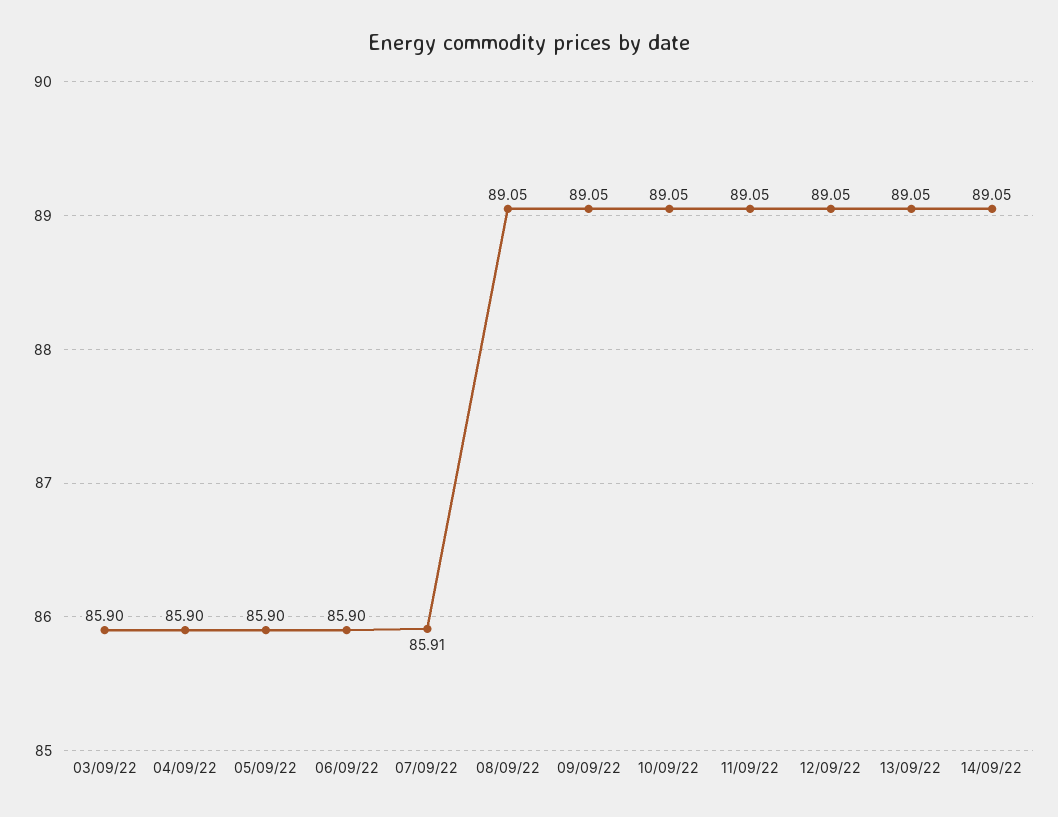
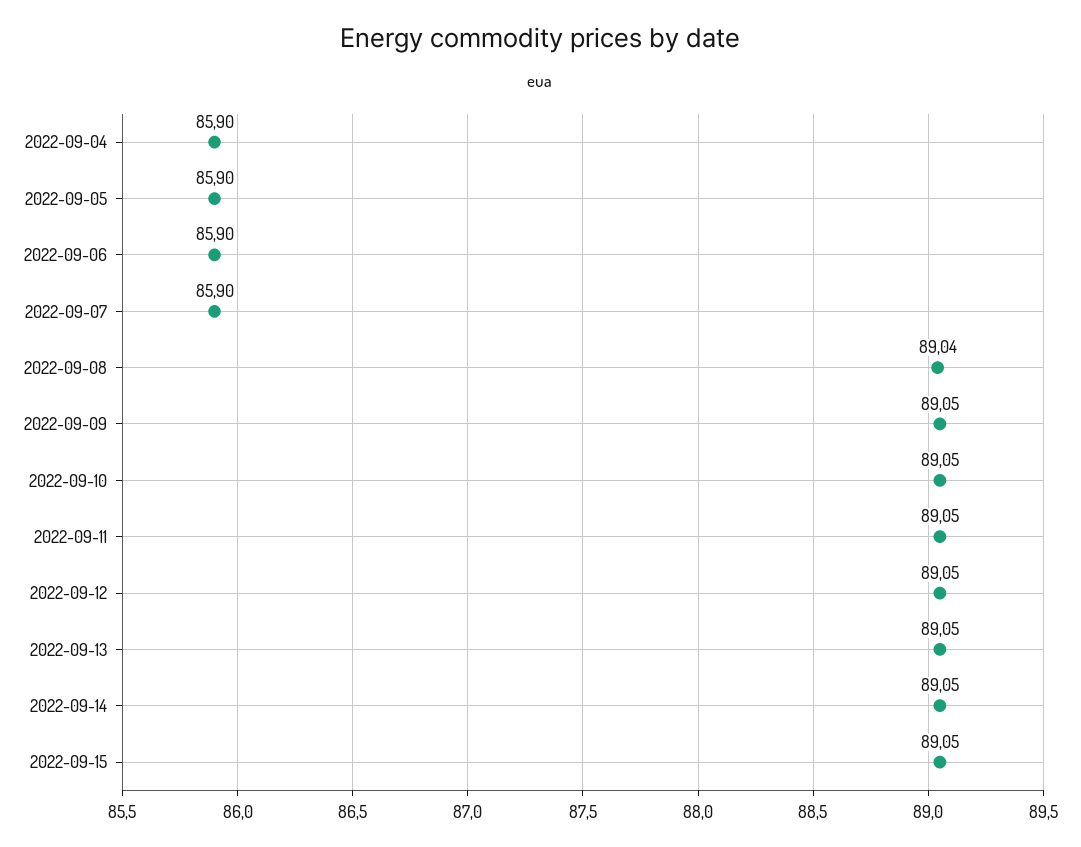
03/09/22: 85.9 -> none
07/09/22: 85.91 -> 85.9
08/09/22: 89.05 -> 89.04
2022-09-15: none -> 89.05

